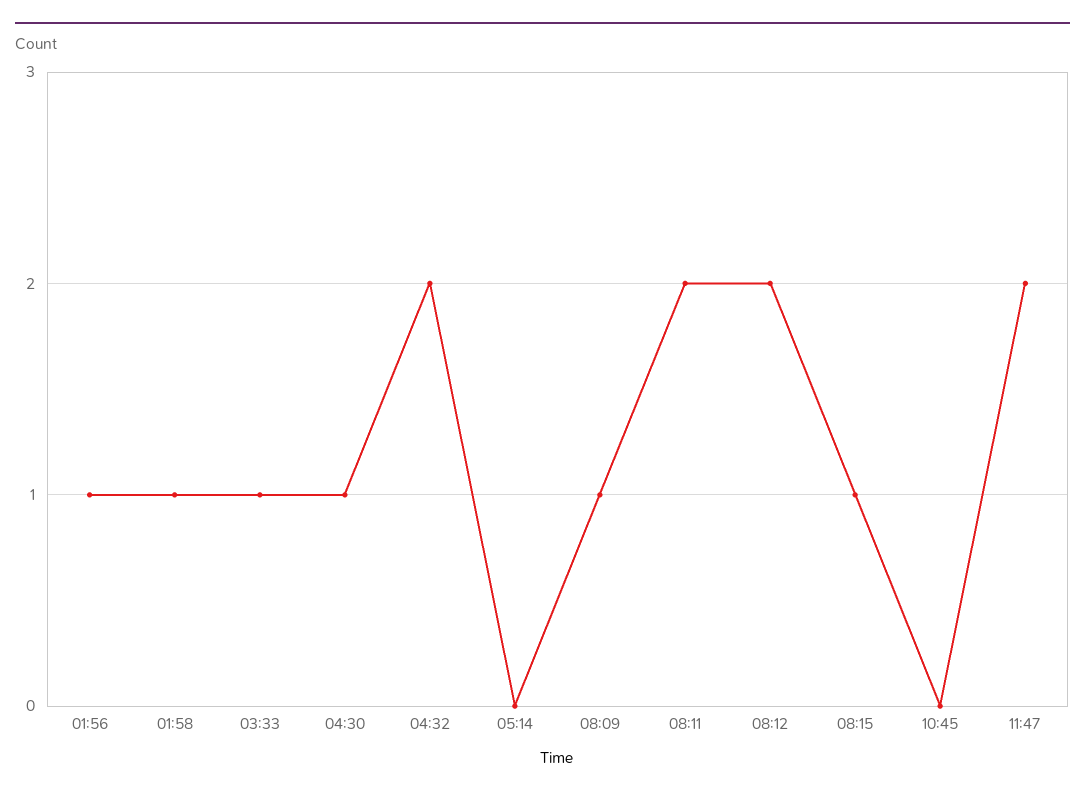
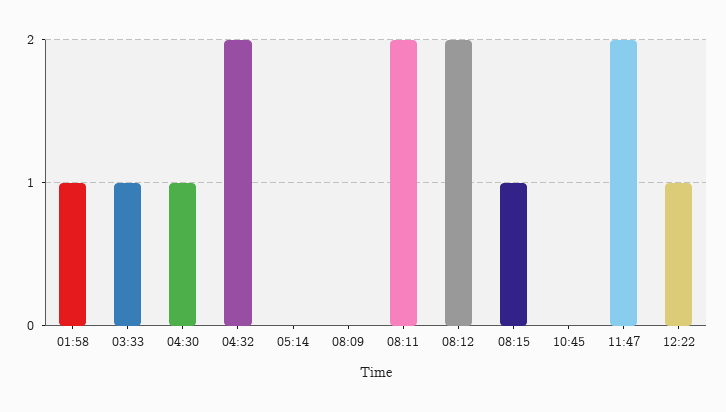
01:56: 1 -> none
08:09: 1 -> 0
12:22: none -> 1

